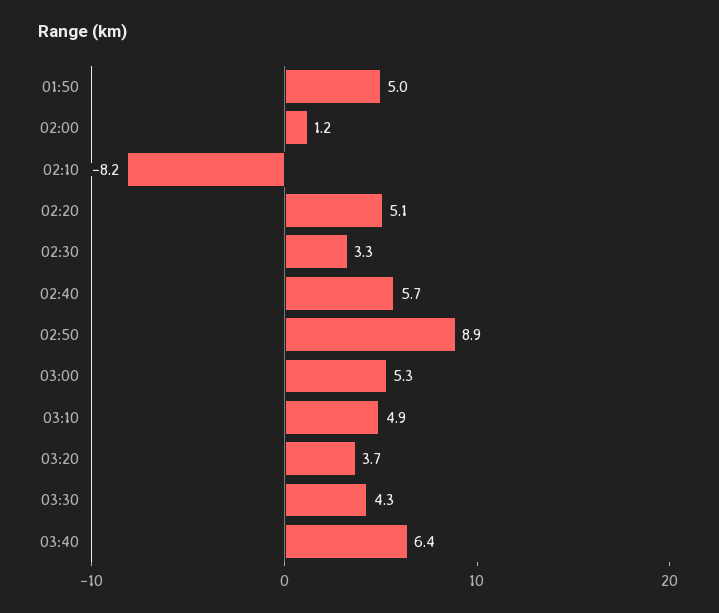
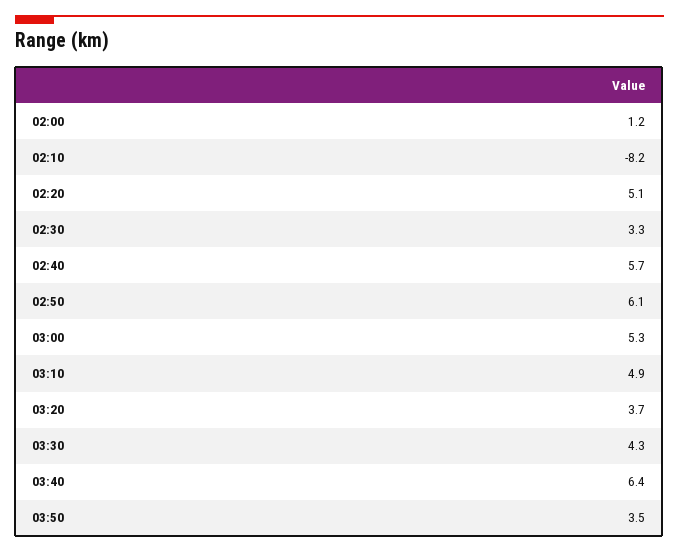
01:50: 5 -> none
02:50: 8.9 -> 6.1
03:50: none -> 3.5

